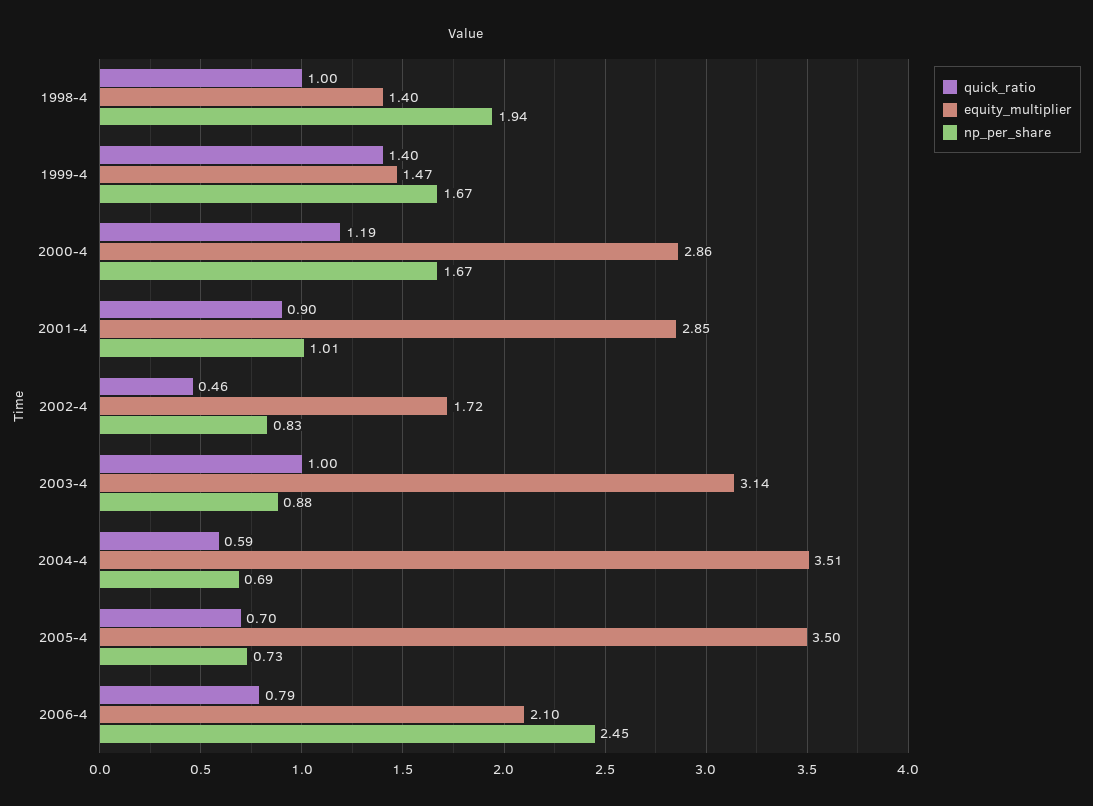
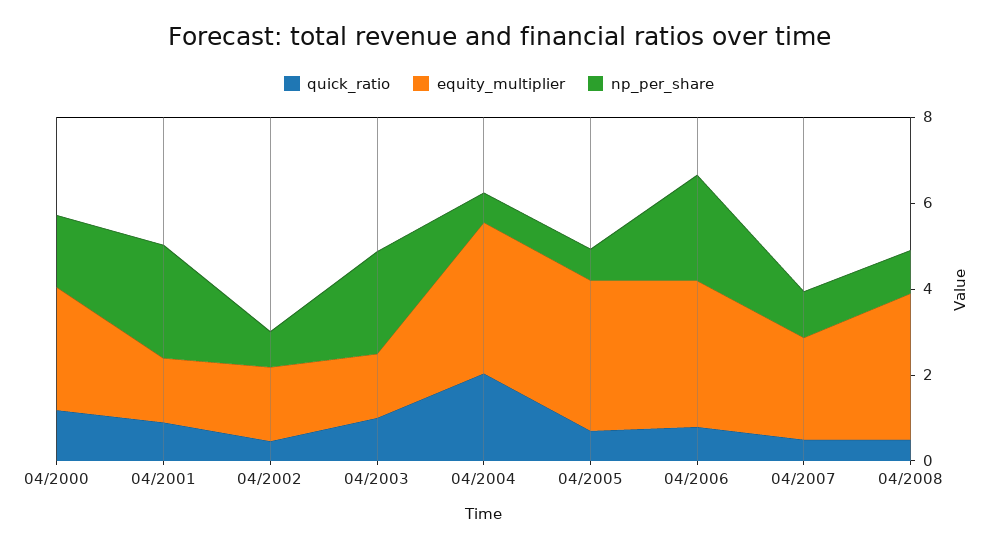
quick_ratio, 1998-4: 1 -> none
equity_multiplier, 1998-4: 1.4 -> none
np_per_share, 1998-4: 1.94 -> none
quick_ratio, 1999-4: 1.4 -> none
equity_multiplier, 1999-4: 1.47 -> none
np_per_share, 1999-4: 1.67 -> none
equity_multiplier, 2001-4: 2.85 -> 1.5
np_per_share, 2001-4: 1.01 -> 2.5
equity_multiplier, 2003-4: 3.14 -> 1.5
np_per_share, 2003-4: 0.88 -> 2.5
quick_ratio, 2004-4: 0.59 -> 2
equity_multiplier, 2006-4: 2.1 -> 3.5
quick_ratio, 04/2007: none -> 0.5
equity_multiplier, 04/2007: none -> 2.5
np_per_share, 04/2007: none -> 1
quick_ratio, 04/2008: none -> 0.5
equity_multiplier, 04/2008: none -> 3.5
np_per_share, 04/2008: none -> 1

